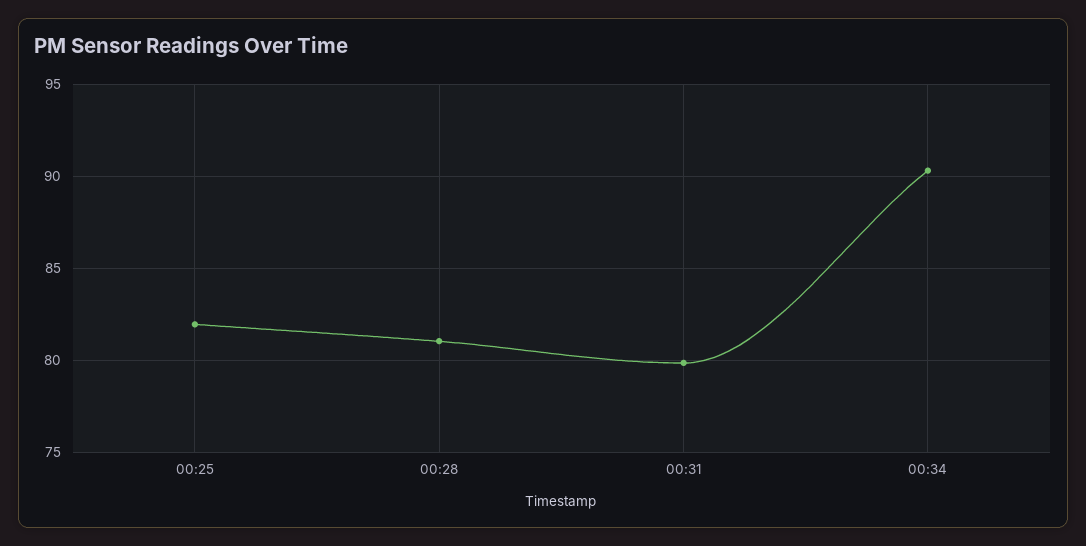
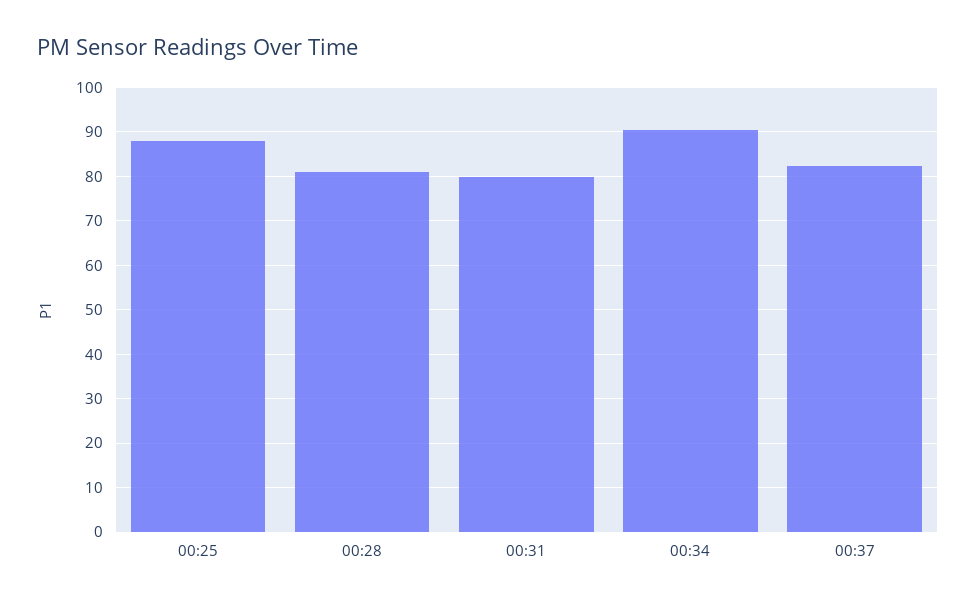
00:25: 82 -> 88
00:37: none -> 82

